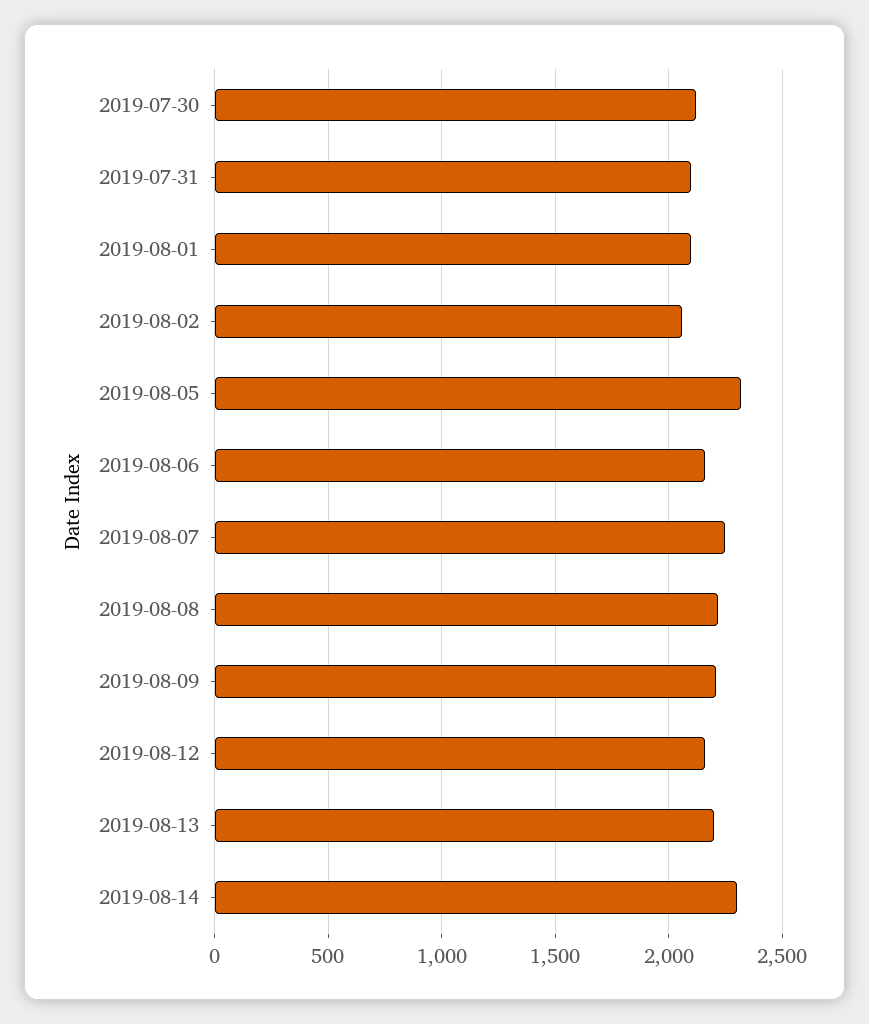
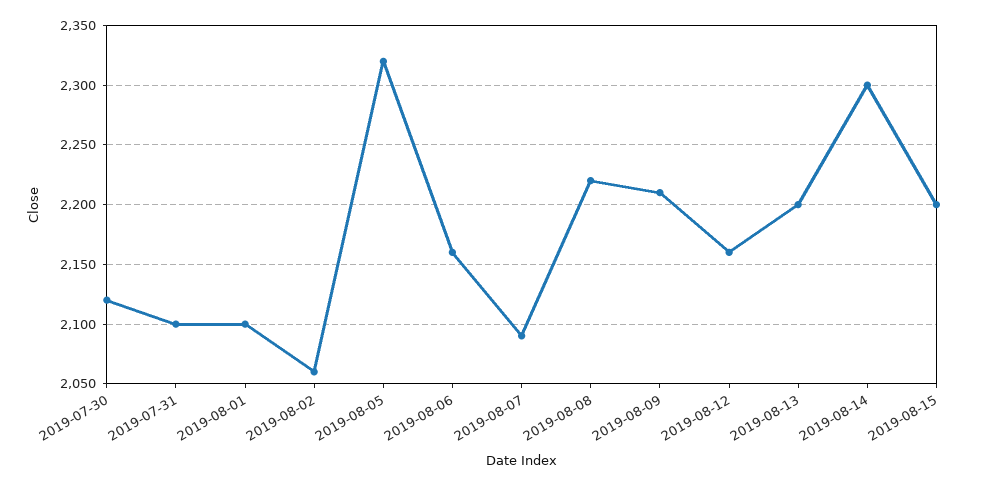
2019-08-07: 2250 -> 2090
2019-08-15: none -> 2200

